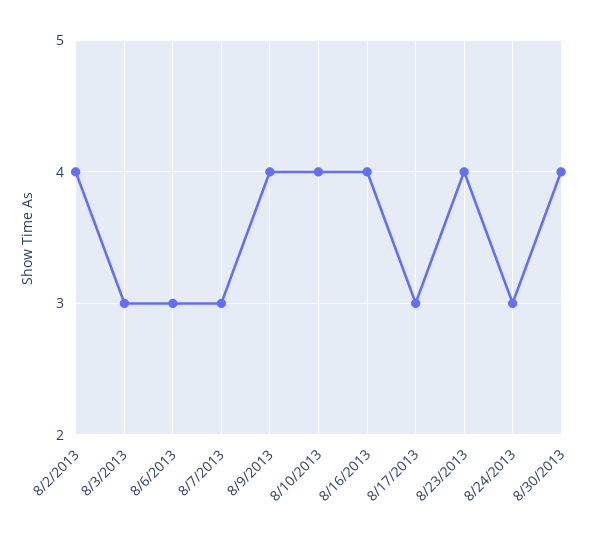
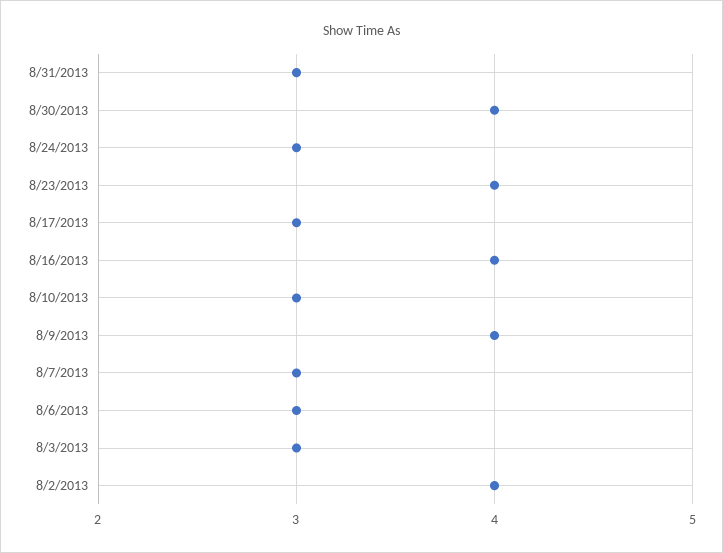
8/10/2013: 4 -> 3
8/31/2013: none -> 3

